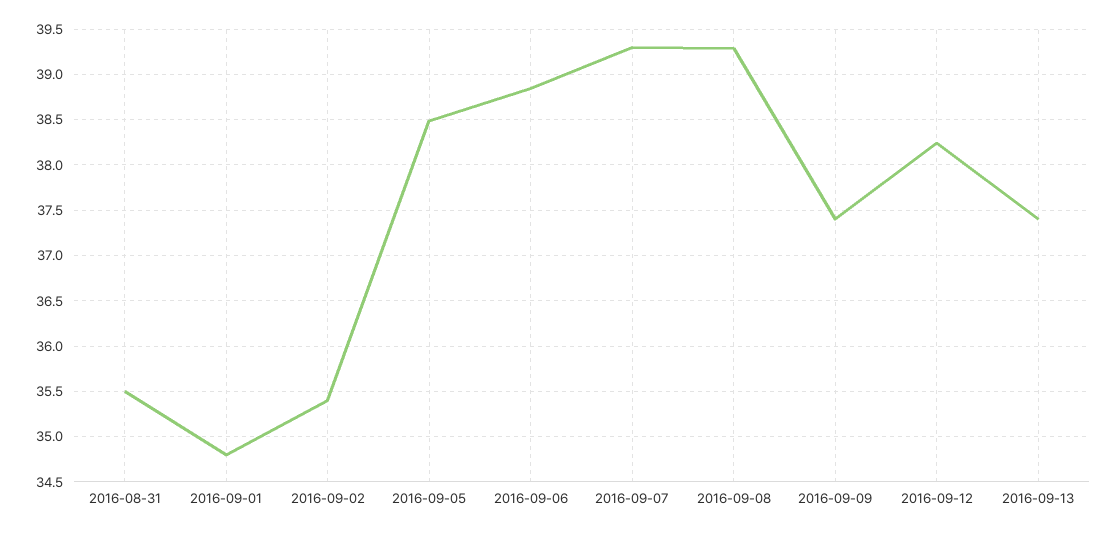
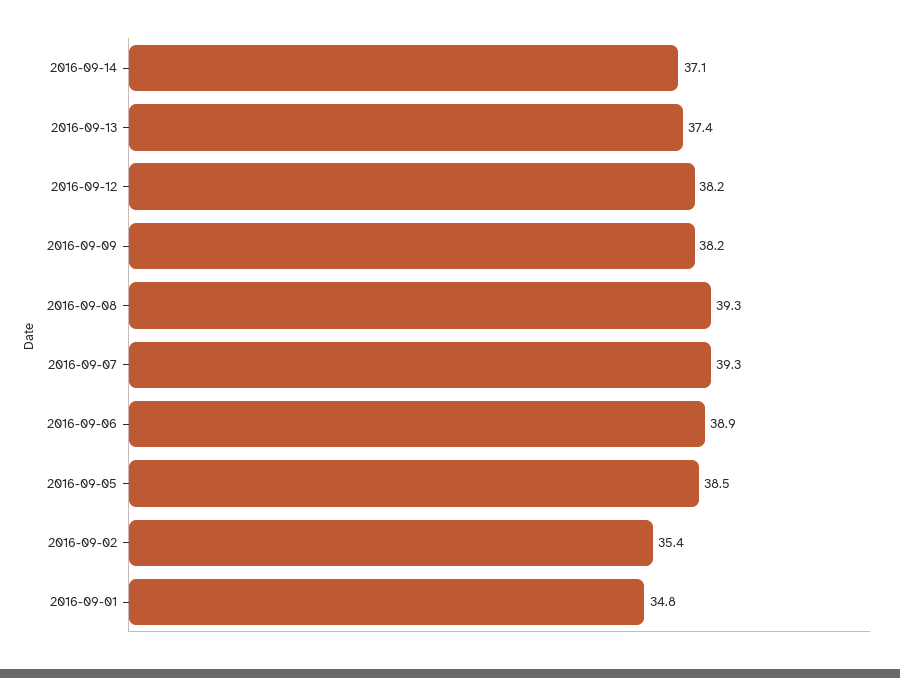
2016-08-31: 35.5 -> none
2016-09-09: 37.4 -> 38.2
2016-09-14: none -> 37.1

